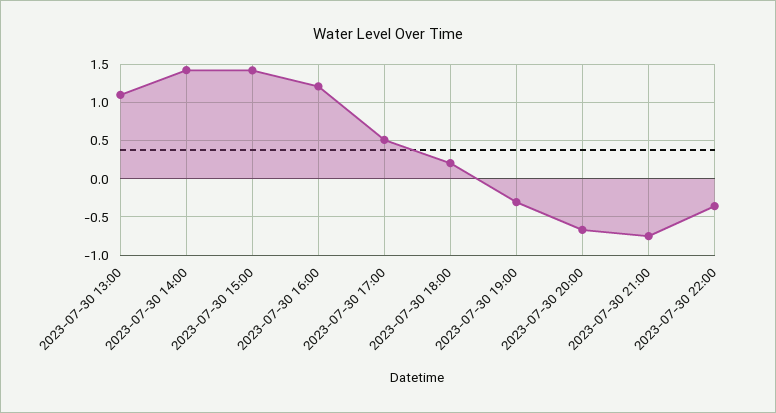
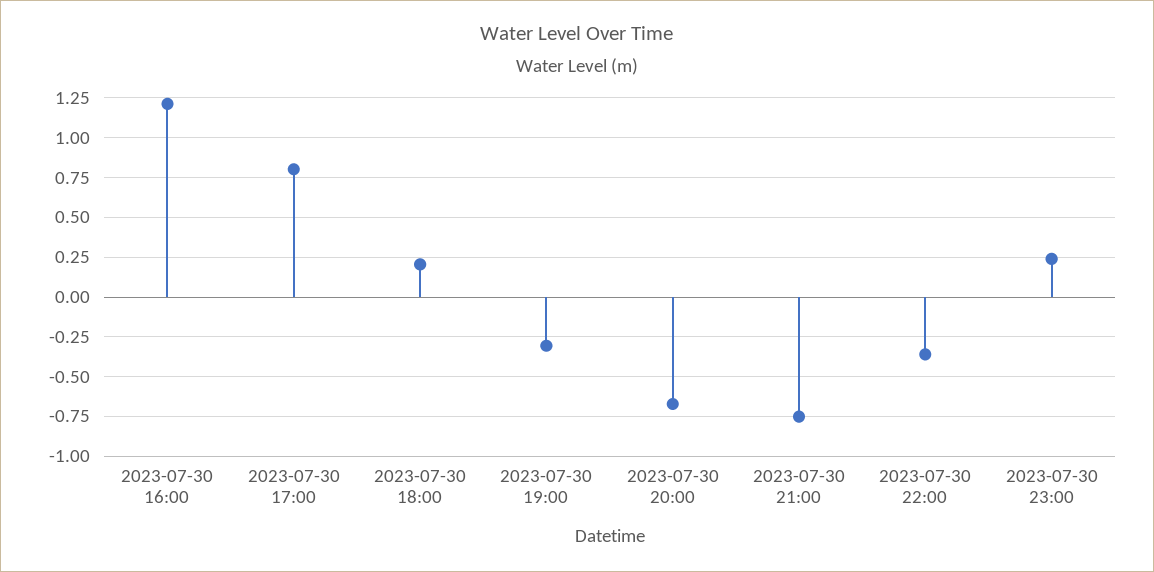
2023-07-30 13:00: 1.1 -> none
2023-07-30 14:00: 1.4 -> none
2023-07-30 15:00: 1.4 -> none
2023-07-30 17:00: 0.5 -> 0.8
2023-07-30 23:00: none -> 0.25

